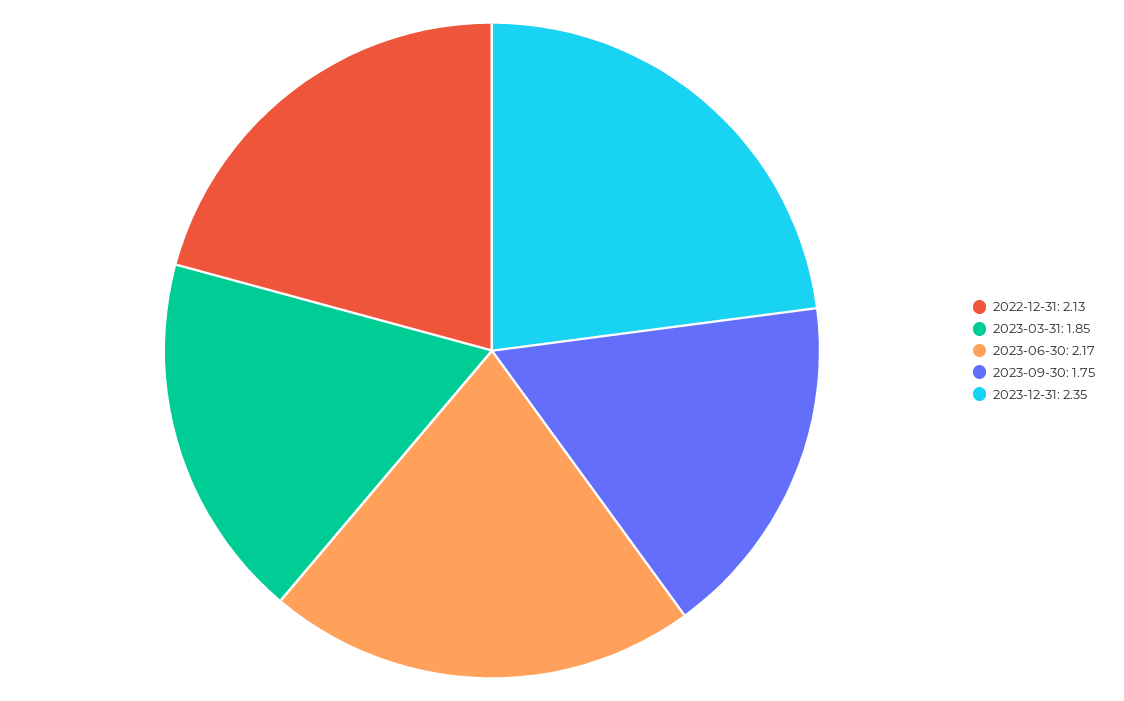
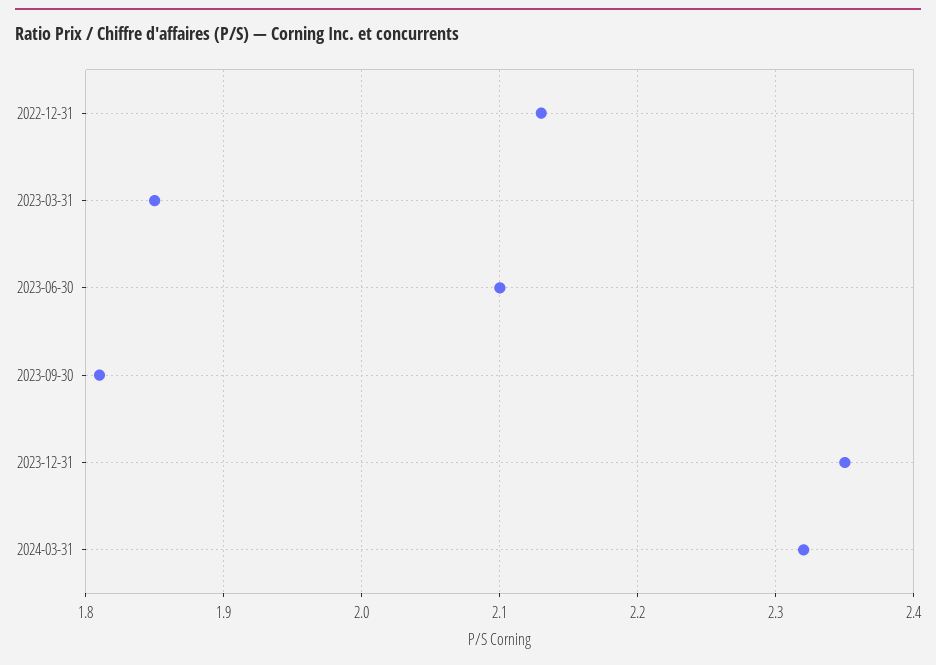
2023-06-30: 2.17 -> 2.1
2023-09-30: 1.75 -> 1.81
2024-03-31: none -> 2.32

